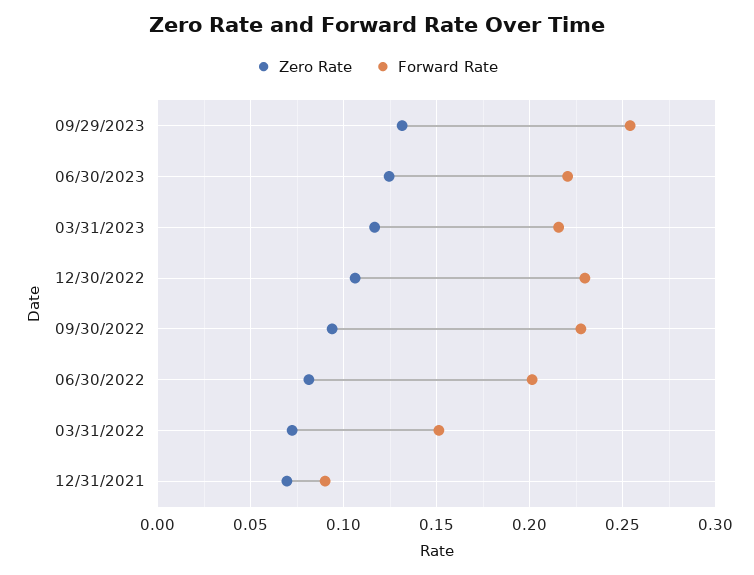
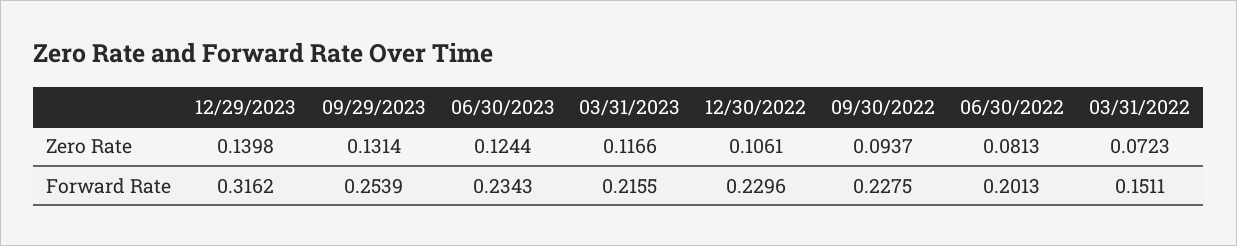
Forward Rate, 06/30/2023: 0.22 -> 0.2343
Zero Rate, 12/31/2021: 0.07 -> none
Forward Rate, 12/31/2021: 0.09 -> none
Zero Rate, 12/29/2023: none -> 0.1398
Forward Rate, 12/29/2023: none -> 0.3162

